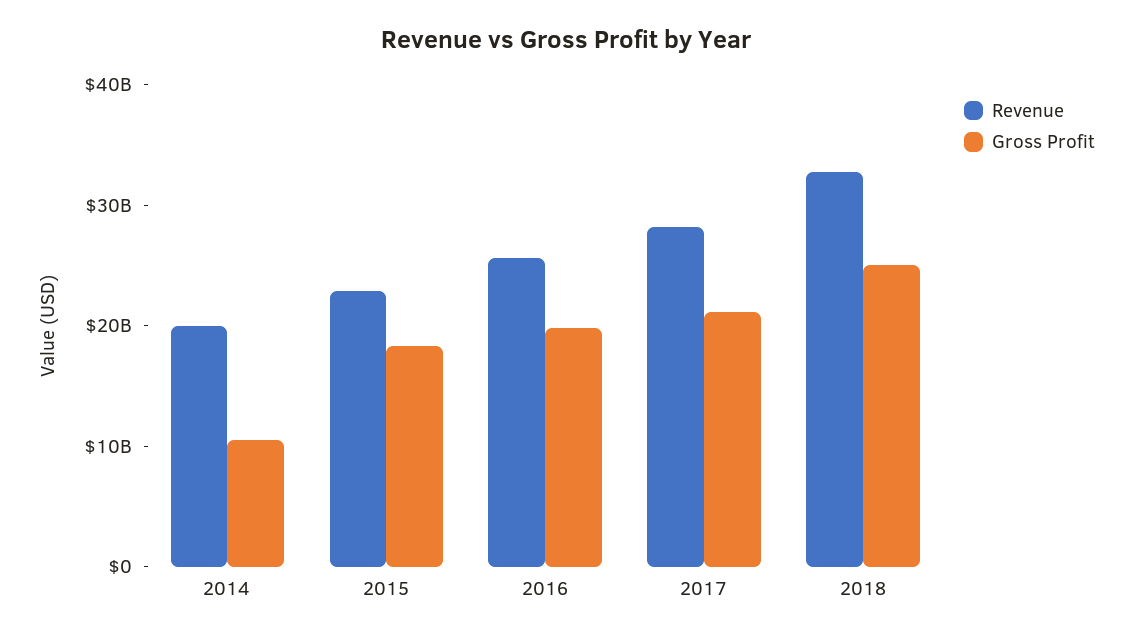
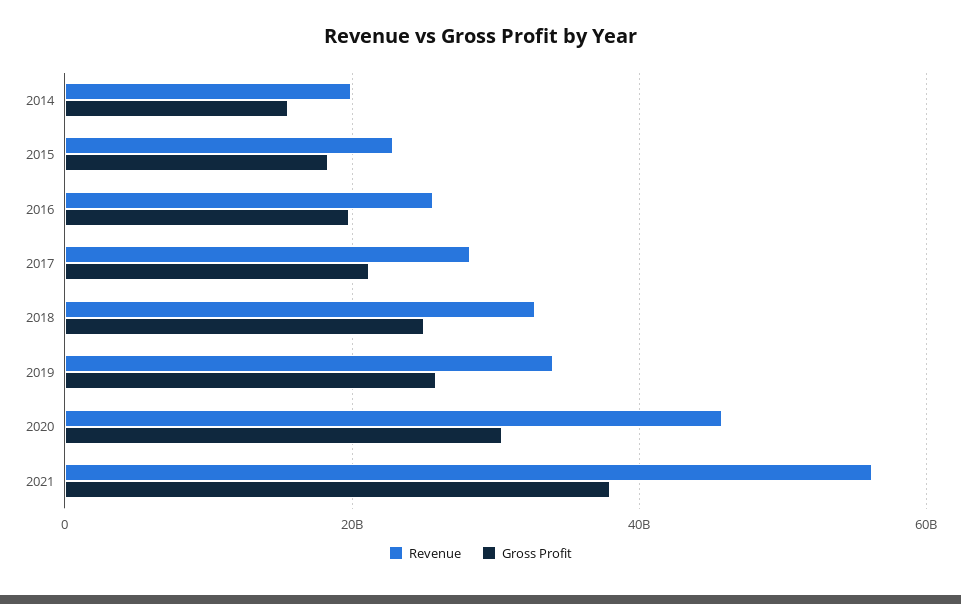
Gross Profit, 2014: 10000000000 -> 16000000000
Revenue, 2019: none -> 34000000000
Gross Profit, 2019: none -> 26000000000
Revenue, 2020: none -> 46000000000
Gross Profit, 2020: none -> 30000000000
Revenue, 2021: none -> 56000000000
Gross Profit, 2021: none -> 38000000000

